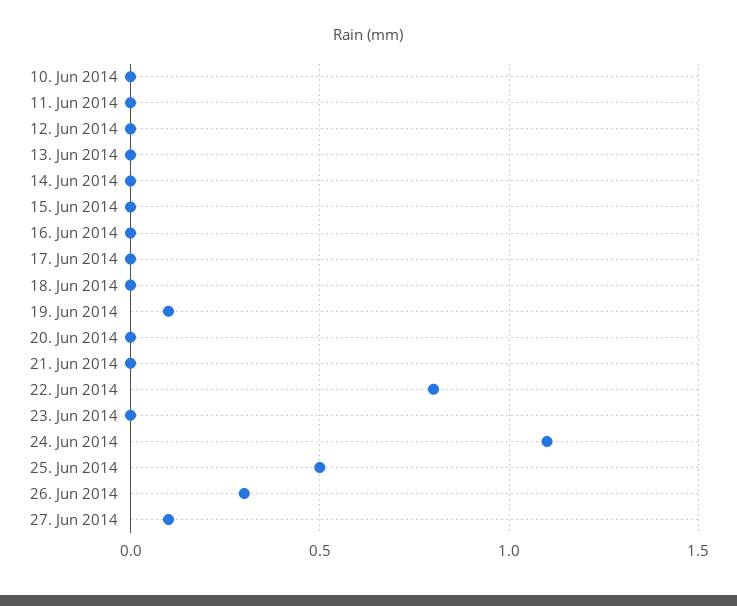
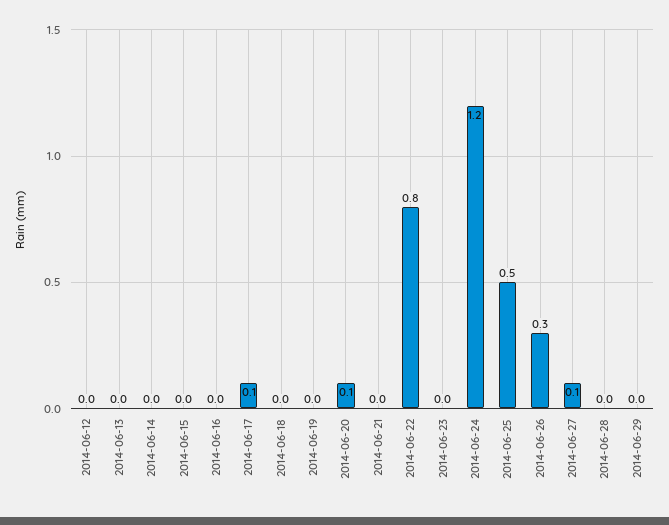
10. Jun 2014: 0 -> none
11. Jun 2014: 0 -> none
17. Jun 2014: 0 -> 0.1
19. Jun 2014: 0.1 -> 0
20. Jun 2014: 0 -> 0.1
24. Jun 2014: 1.1 -> 1.2
2014-06-28: none -> 0
2014-06-29: none -> 0

